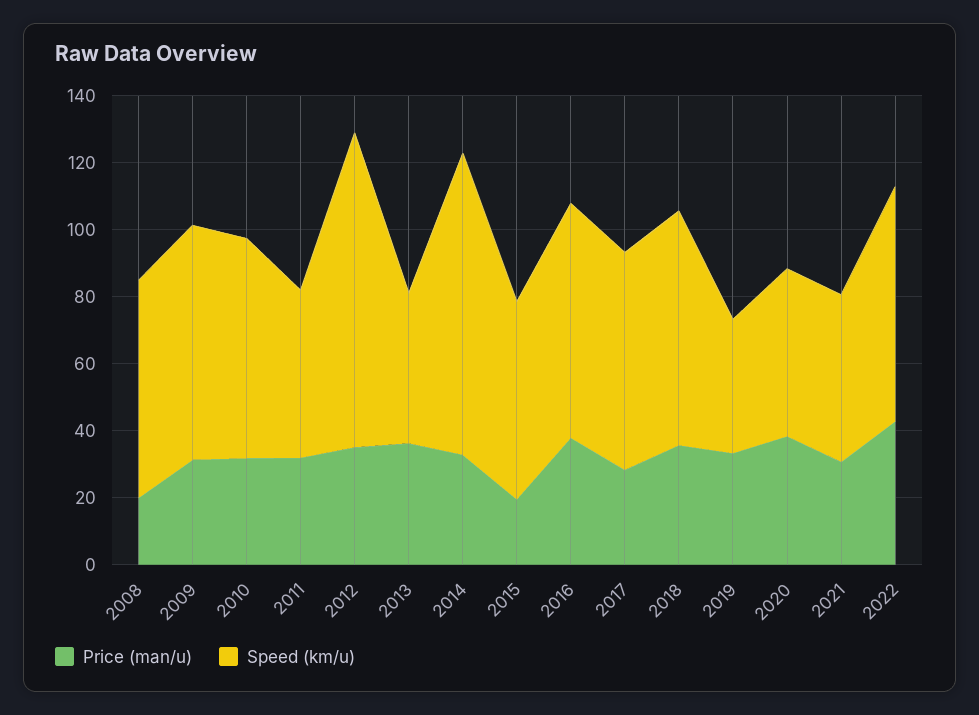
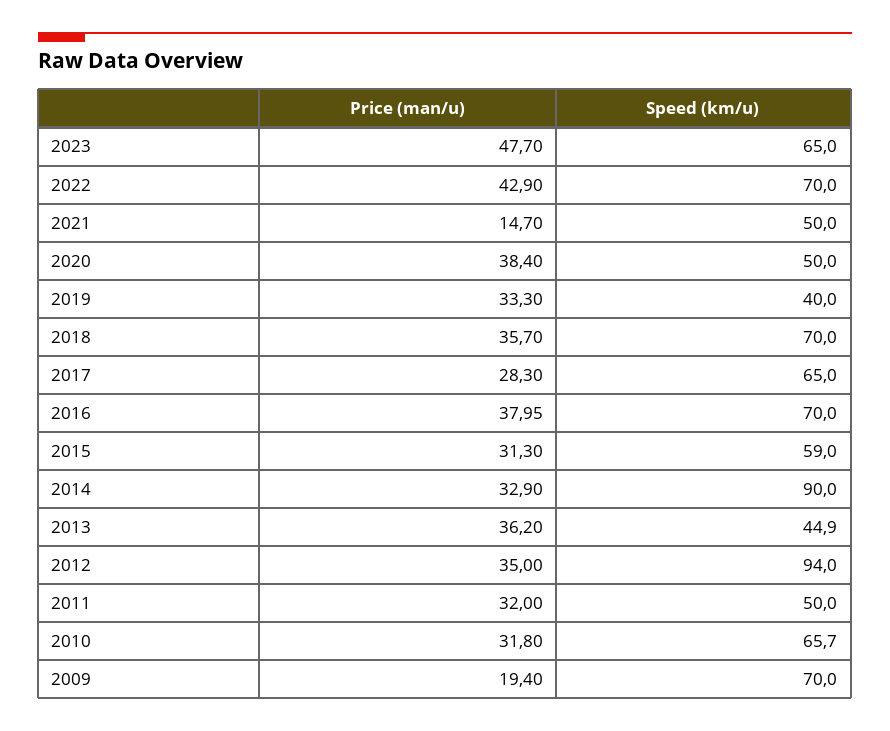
Price (man/u), 2008: 20 -> none
Speed (km/u), 2008: 65 -> none
Price (man/u), 2009: 30 -> 19.4
Price (man/u), 2015: 20 -> 31.3
Price (man/u), 2021: 30 -> 14.7
Price (man/u), 2023: none -> 47.7
Speed (km/u), 2023: none -> 65

